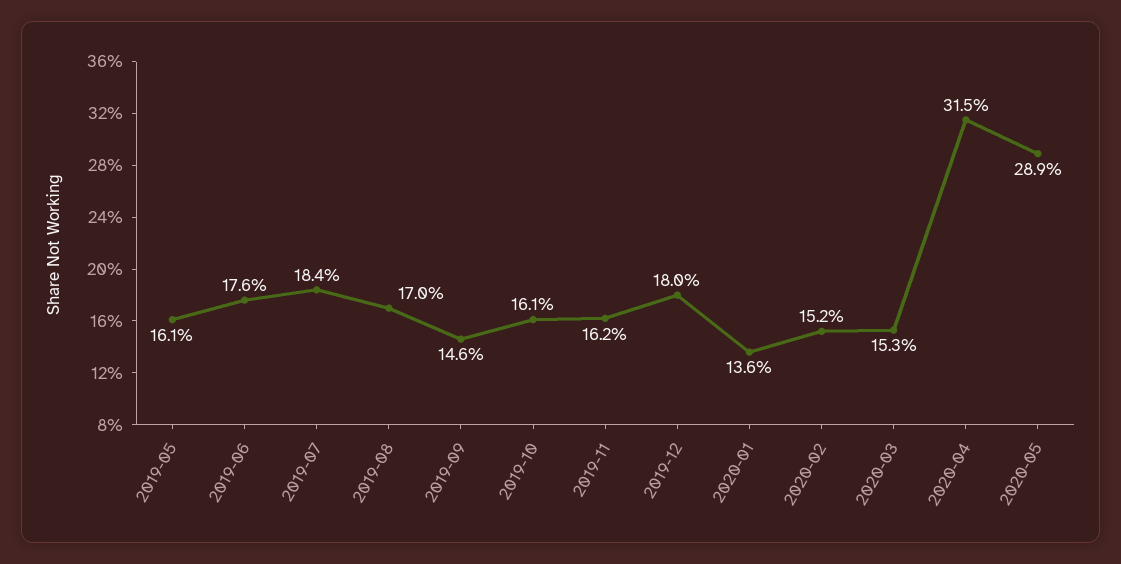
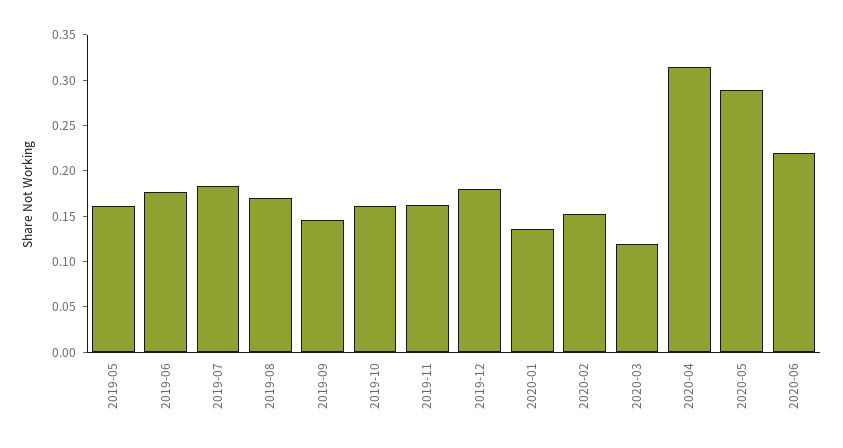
2020-03: 0.153 -> 0.12
2020-06: none -> 0.22

